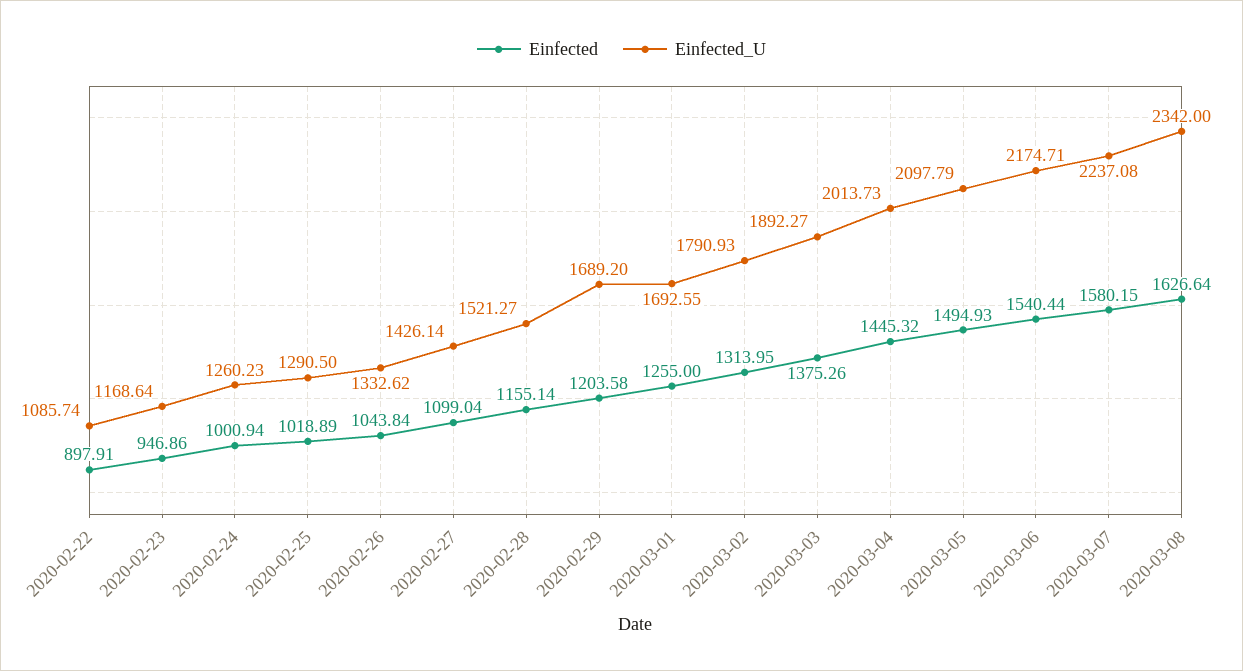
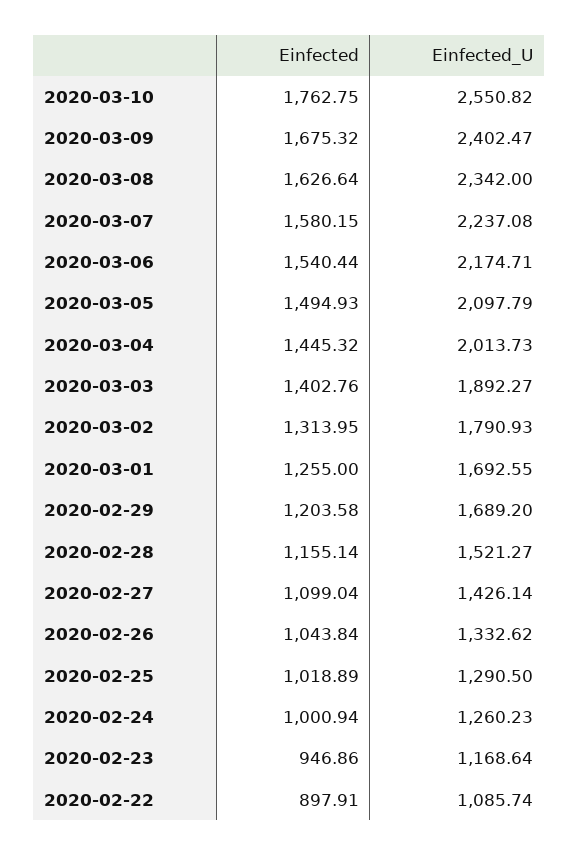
Einfected, 2020-03-03: 1375.26 -> 1402.76
Einfected, 2020-03-10: none -> 1762.75
Einfected_U, 2020-03-10: none -> 2550.82
Einfected, 2020-03-09: none -> 1675.32
Einfected_U, 2020-03-09: none -> 2402.47

